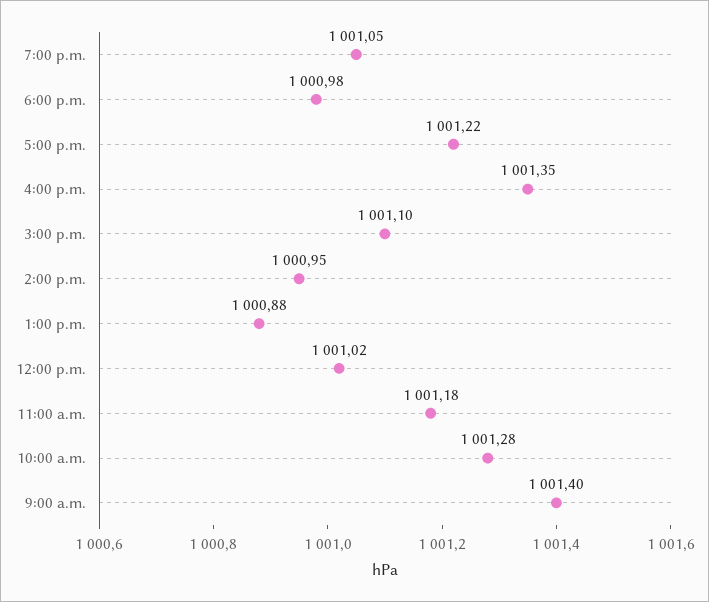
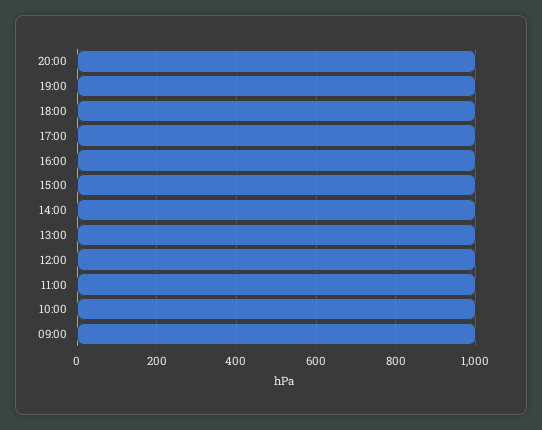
20:00: none -> 1000

